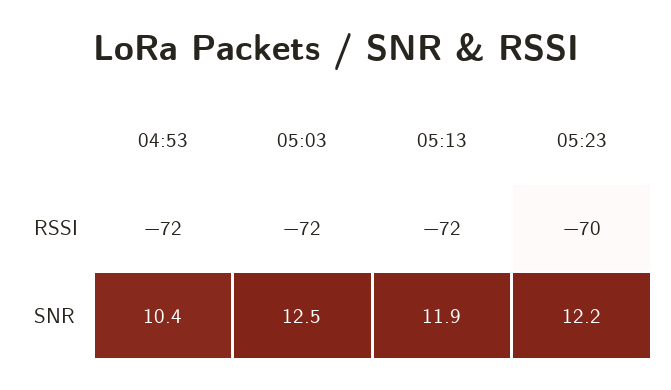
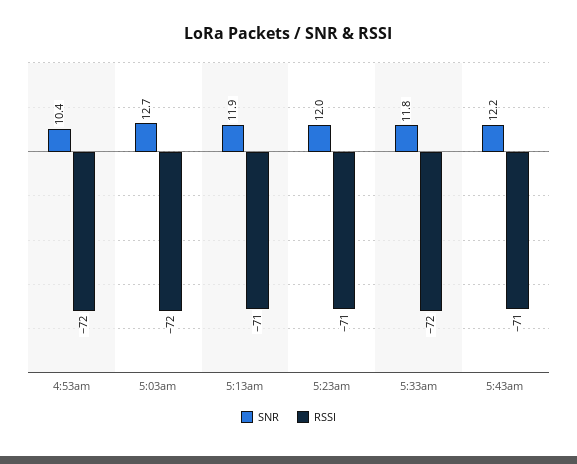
RSSI, 05:13: -72 -> -71
RSSI, 05:23: -70 -> -71
SNR, 05:03: 12.5 -> 12.7
SNR, 05:23: 12.2 -> 12
SNR, 5:33am: none -> 11.8
RSSI, 5:33am: none -> -72
SNR, 5:43am: none -> 12.2
RSSI, 5:43am: none -> -71

